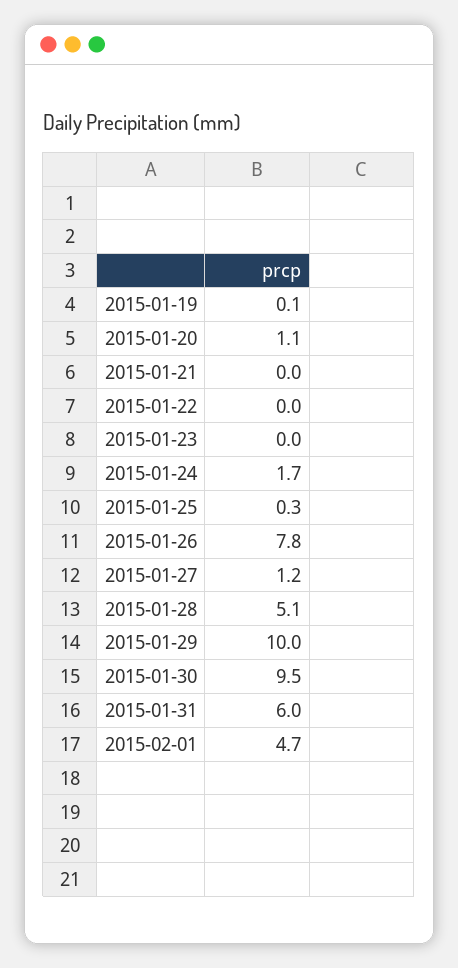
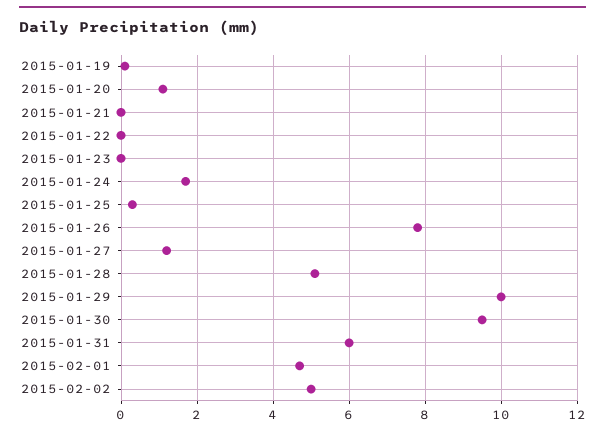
2015-02-02: none -> 5

